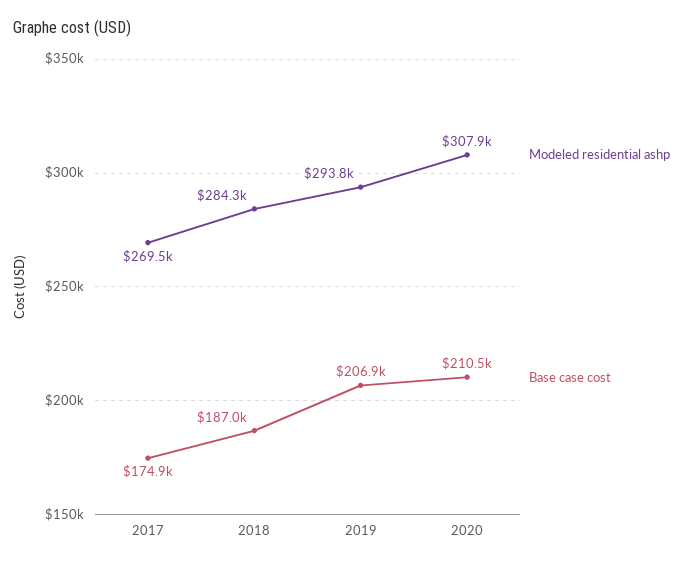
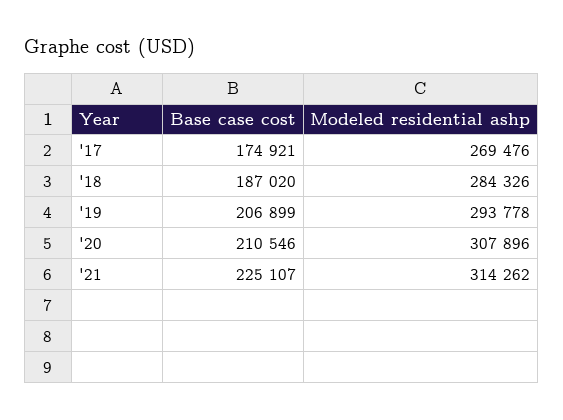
Base case cost, '21: none -> 225107
Modeled residential ashp, '21: none -> 314262

